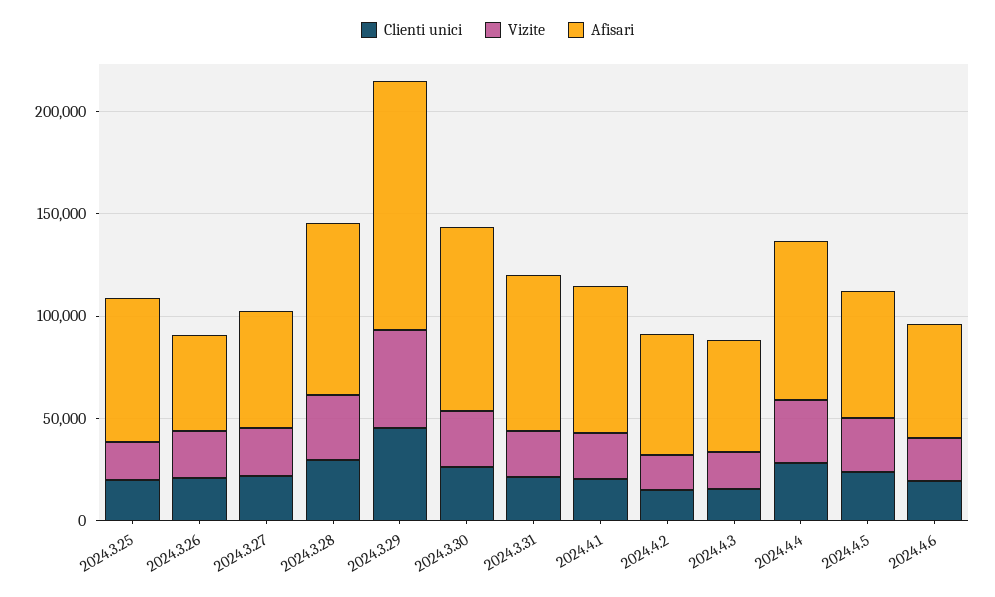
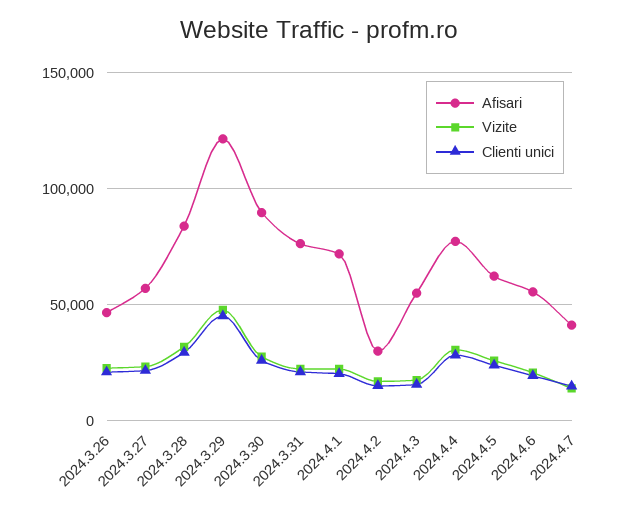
Clienti unici, 2024.3.25: 20000 -> none
Vizite, 2024.3.25: 20000 -> none
Afisari, 2024.3.25: 70000 -> none
Afisari, 2024.4.2: 60000 -> 30000
Afisari, 2024.4.7: none -> 40000
Vizite, 2024.4.7: none -> 15000
Clienti unici, 2024.4.7: none -> 15000

